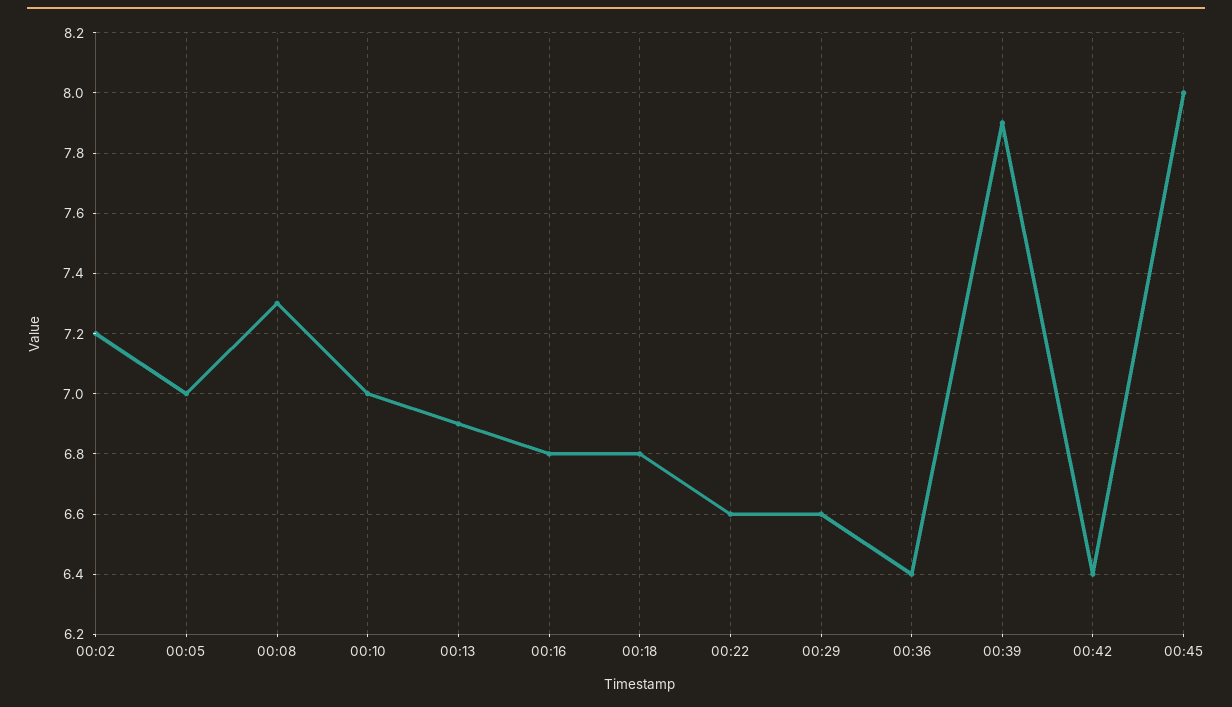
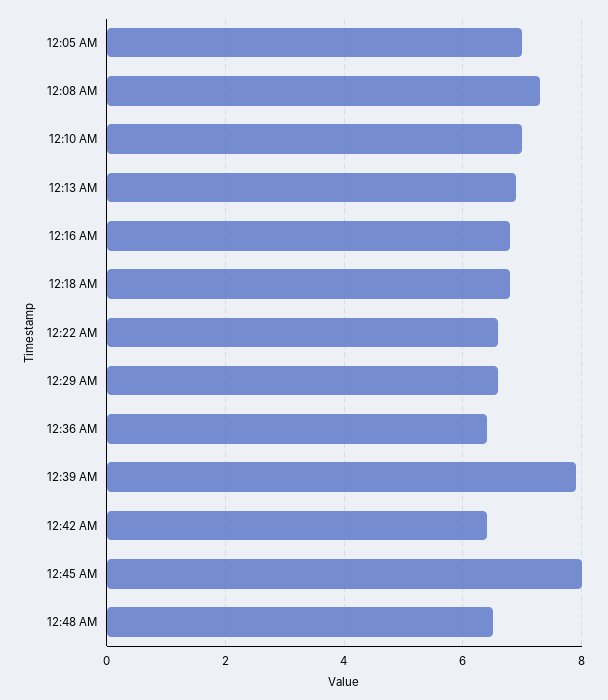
00:02: 7.2 -> none
12:48 AM: none -> 6.5

